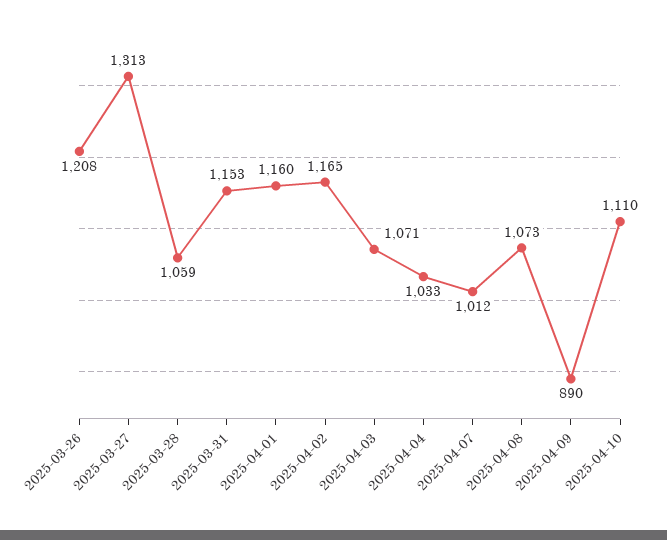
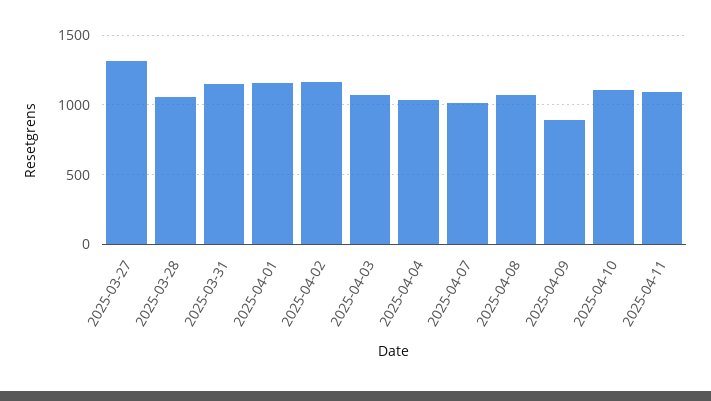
2025-03-26: 1208 -> none
2025-04-11: none -> 1100

